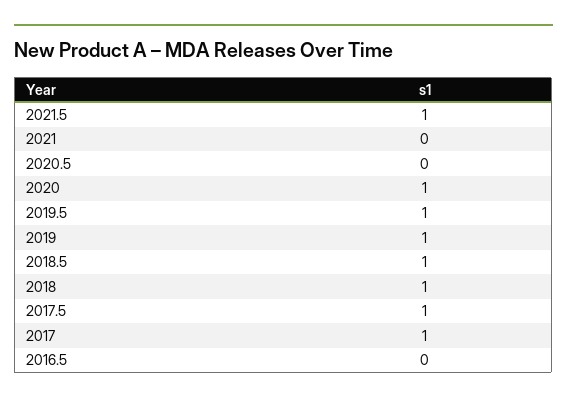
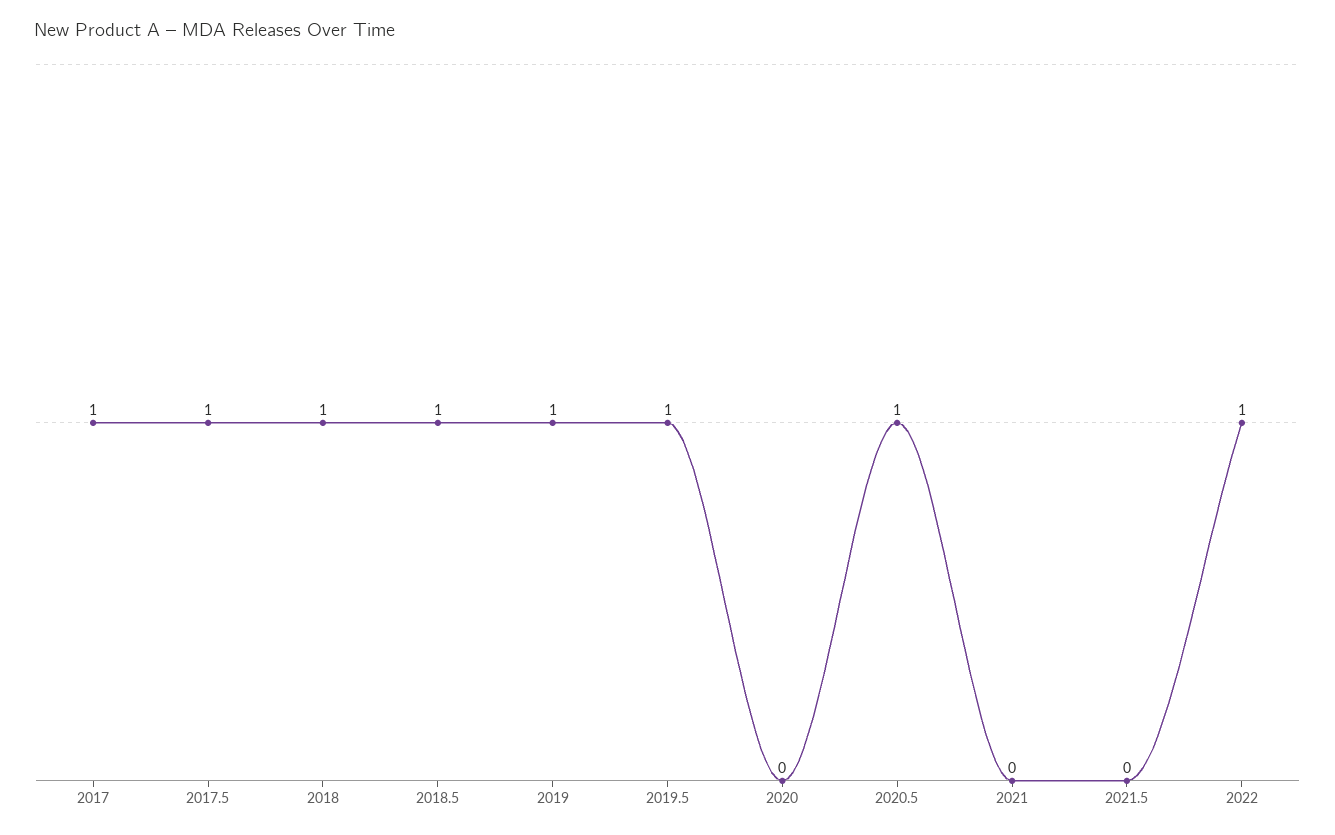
2021.5: 1 -> 0
2020.5: 0 -> 1
2020: 1 -> 0
2016.5: 0 -> none
2022: none -> 1

